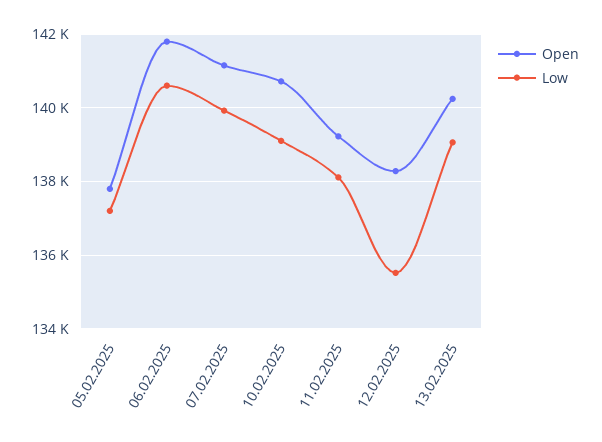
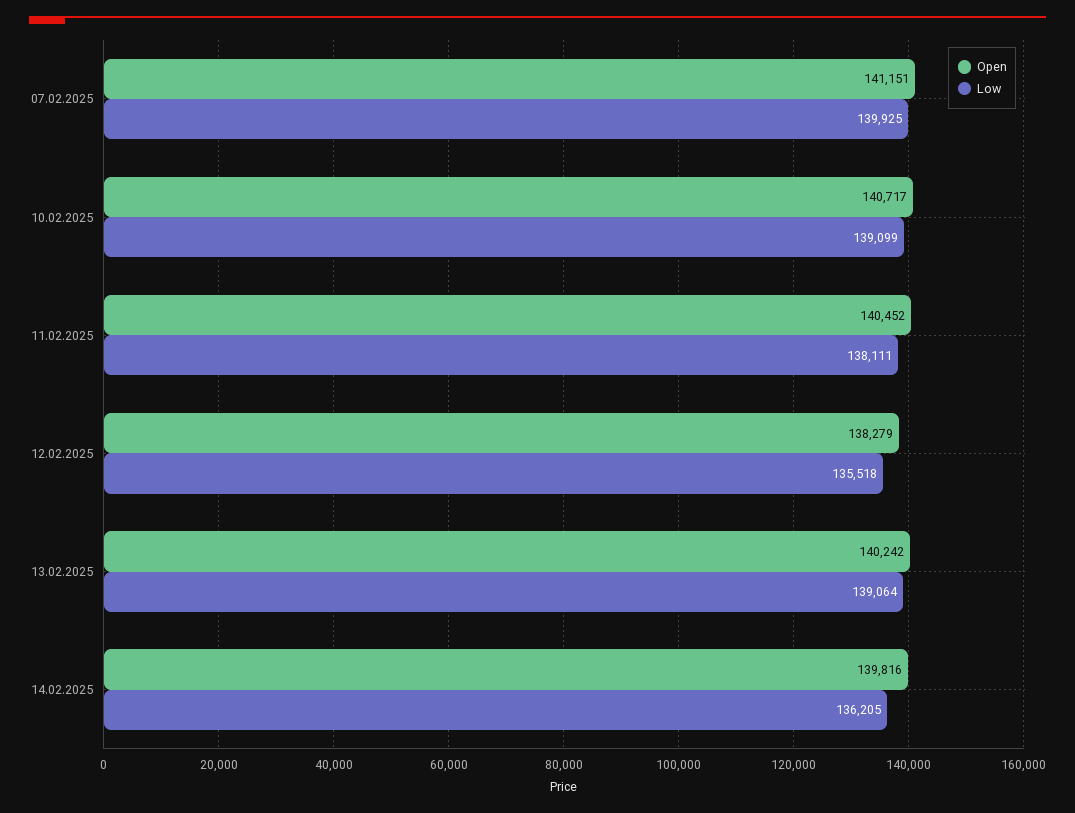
Open, 05.02.2025: 137800 -> none
Low, 05.02.2025: 137200 -> none
Open, 06.02.2025: 141800 -> none
Low, 06.02.2025: 140600 -> none
Open, 11.02.2025: 139200 -> 140452
Open, 14.02.2025: none -> 139816
Low, 14.02.2025: none -> 136205

